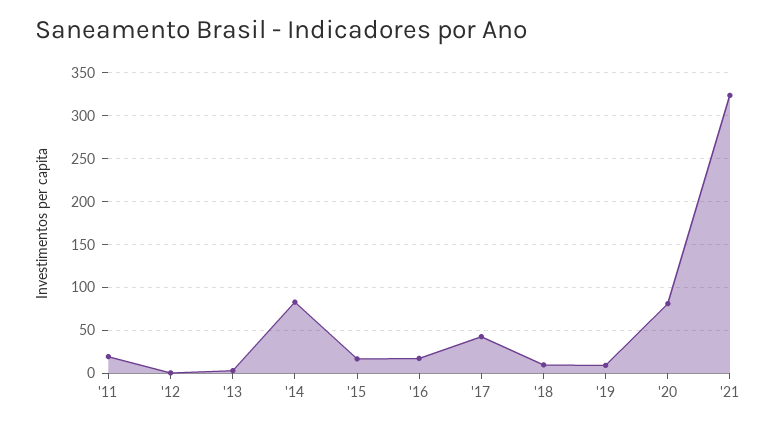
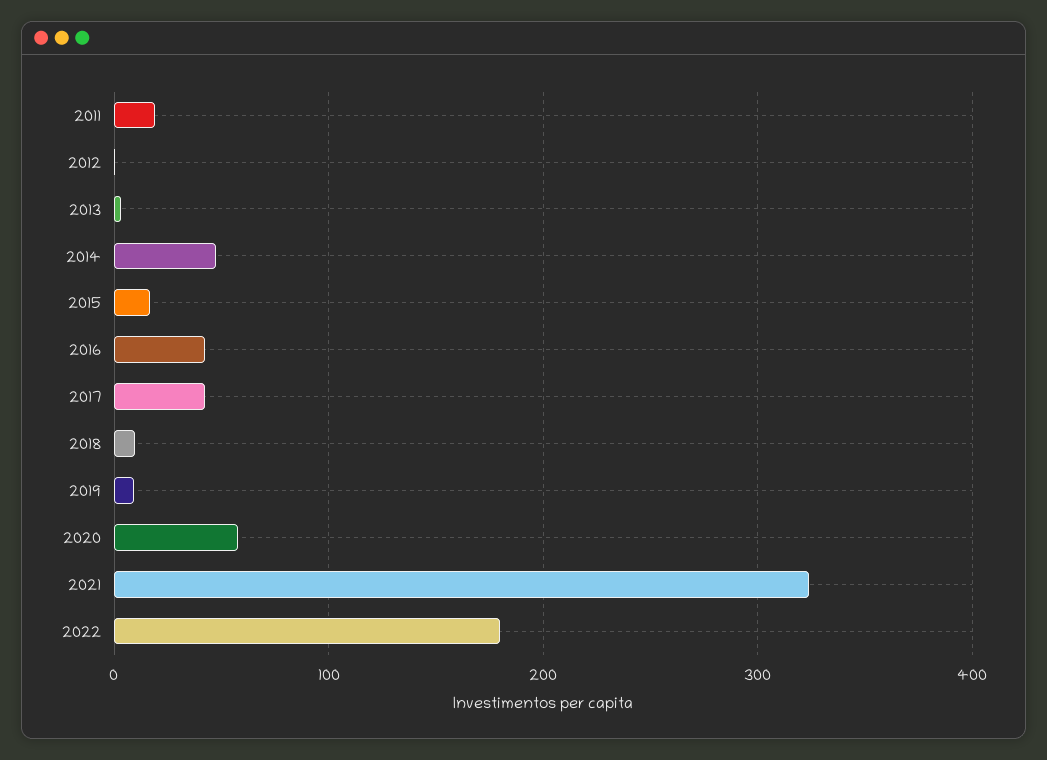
'14: 80 -> 50
'16: 20 -> 40
'20: 80 -> 60
2022: none -> 180

